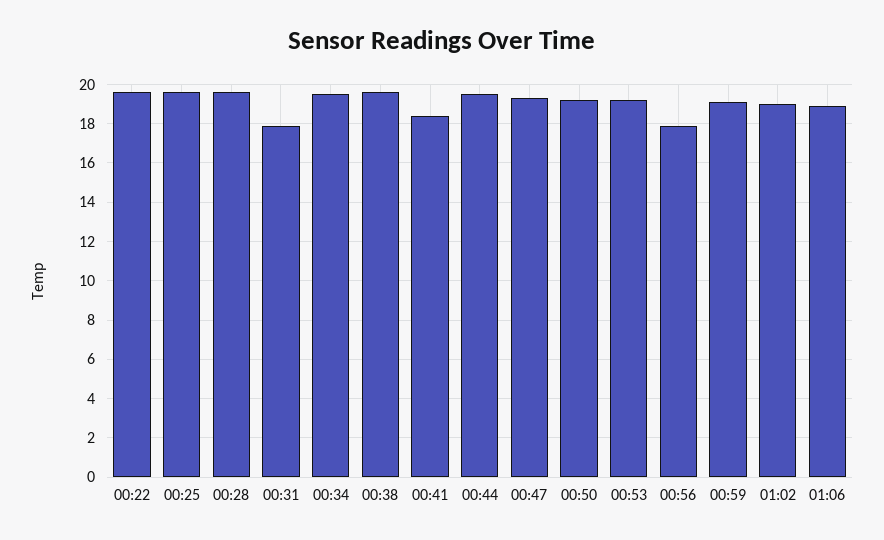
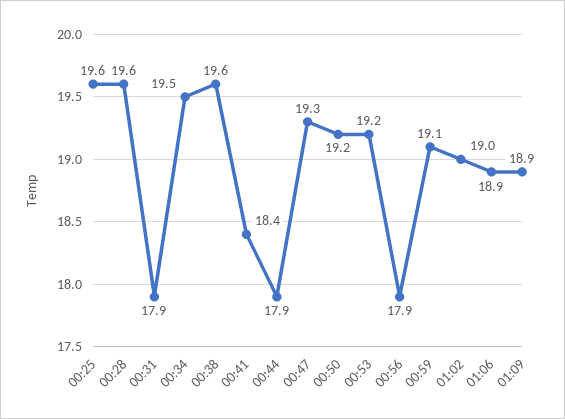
00:22: 19.5 -> none
00:44: 19.5 -> 17.9
01:09: none -> 18.9

